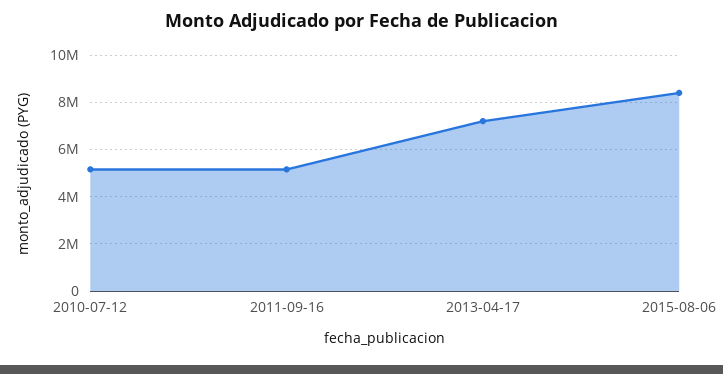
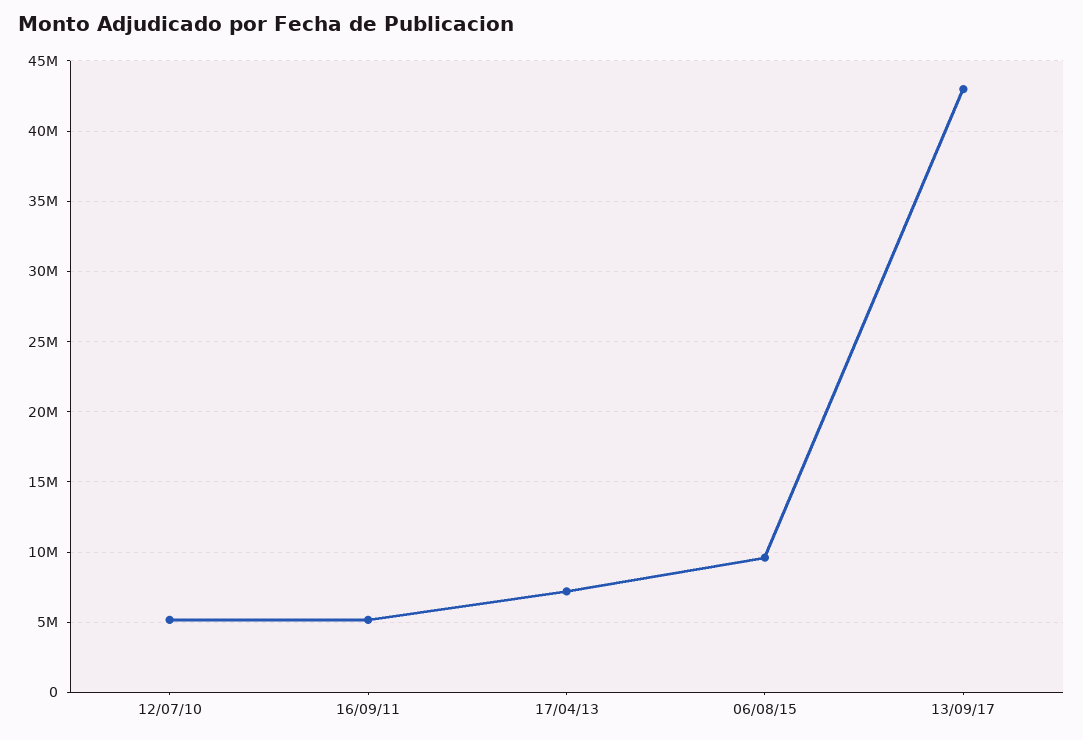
2015-08-06: 8500000 -> 9500000
13/09/17: none -> 43000000

